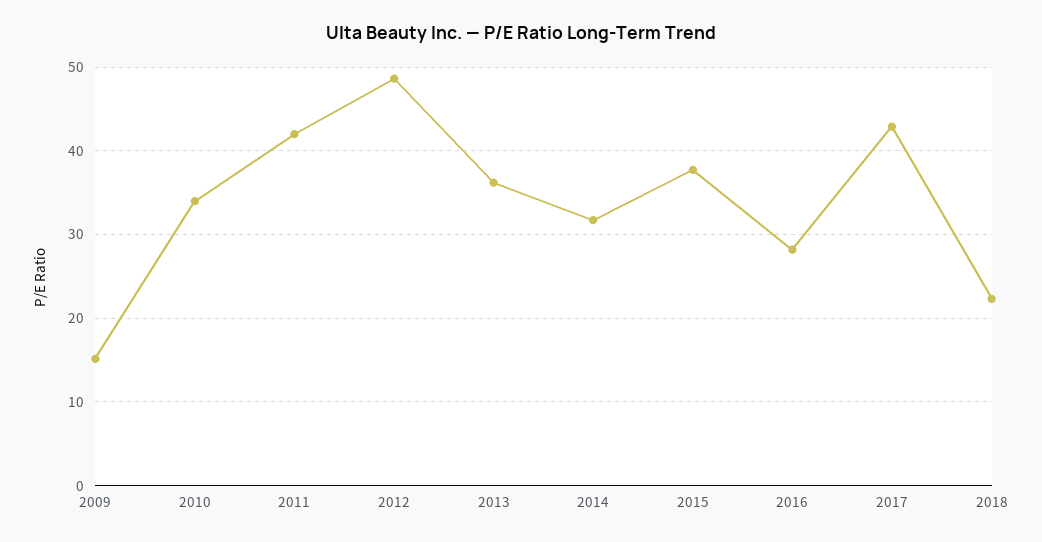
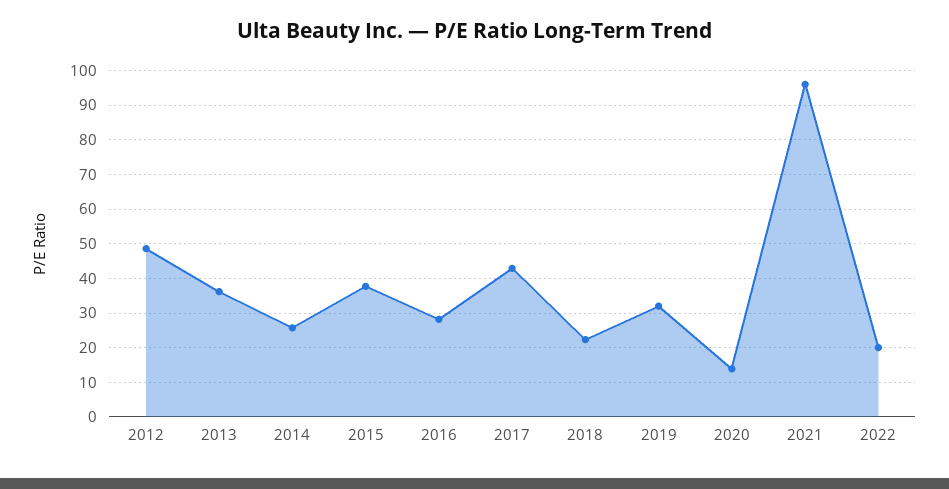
2009: 15 -> none
2010: 34 -> none
2011: 42 -> none
2014: 32 -> 26
2019: none -> 32
2020: none -> 14
2021: none -> 96
2022: none -> 20

